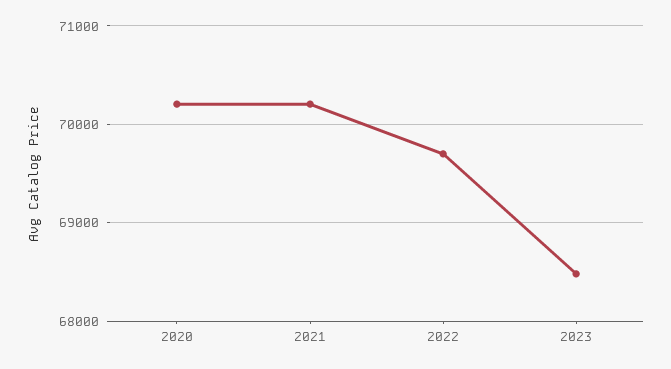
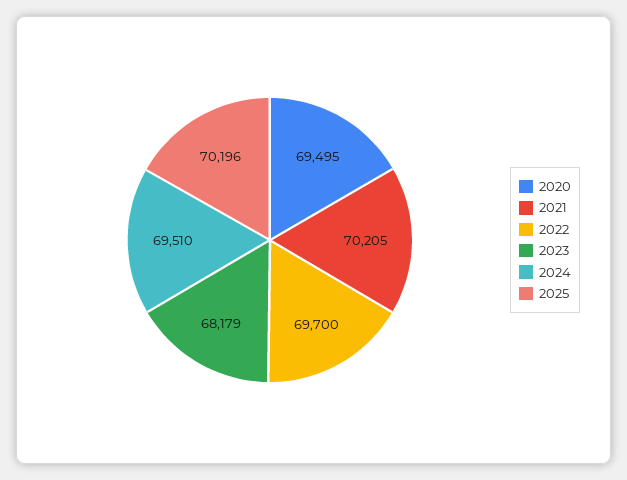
2020: 70200 -> 69495
2023: 68500 -> 68179
2024: none -> 69510
2025: none -> 70196

